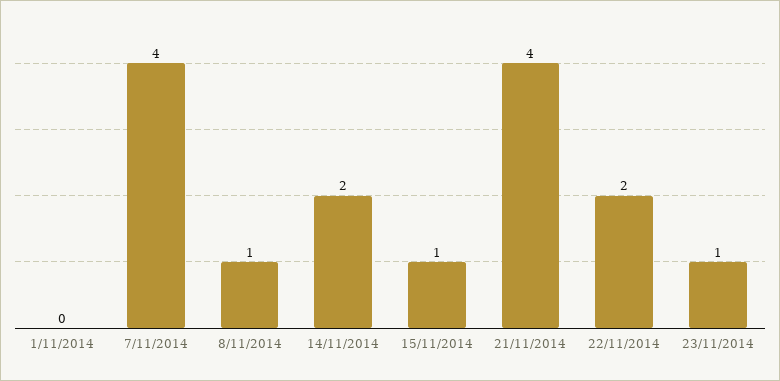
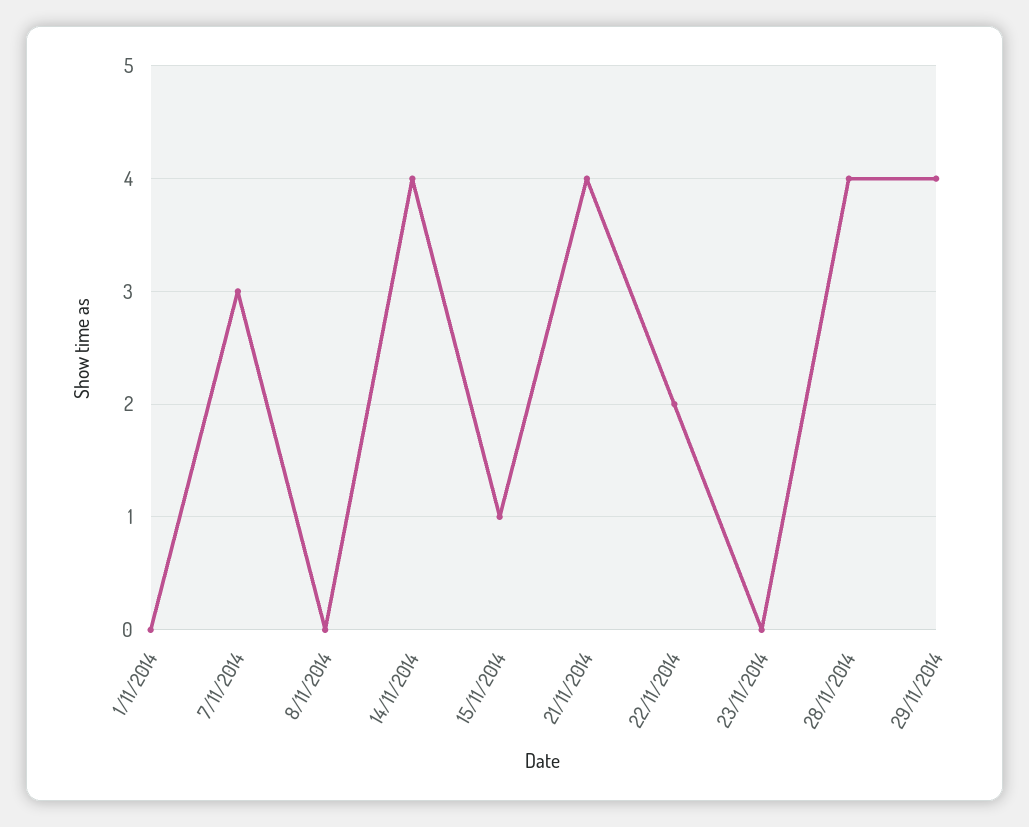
7/11/2014: 4 -> 3
8/11/2014: 1 -> 0
14/11/2014: 2 -> 4
23/11/2014: 1 -> 0
28/11/2014: none -> 4
29/11/2014: none -> 4

